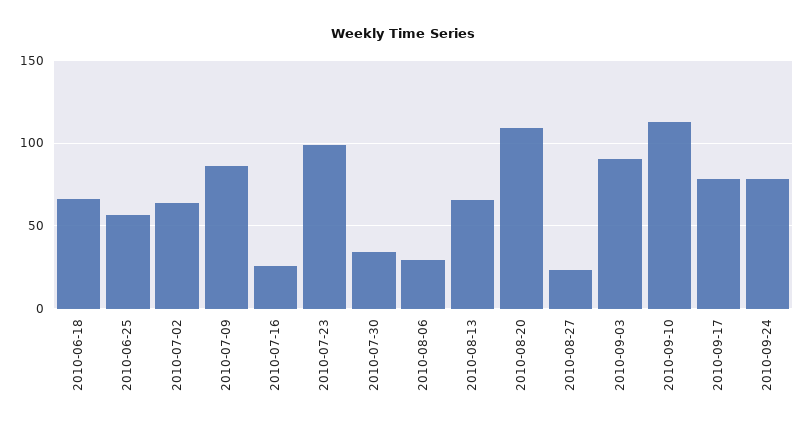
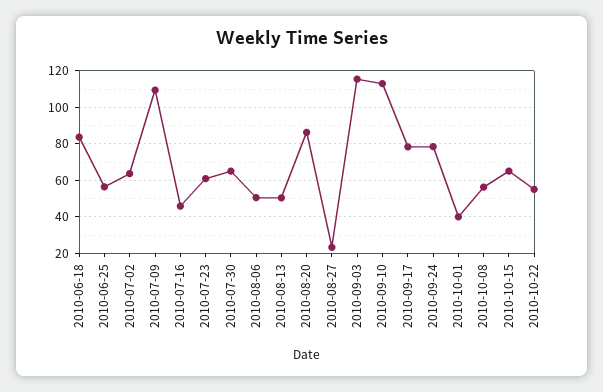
2010-06-18: 65 -> 85
2010-07-09: 85 -> 110
2010-07-16: 25 -> 45
2010-07-23: 100 -> 60
2010-07-30: 35 -> 65
2010-08-06: 30 -> 50
2010-08-13: 65 -> 50
2010-08-20: 110 -> 85
2010-09-03: 90 -> 115
2010-10-01: none -> 40
2010-10-08: none -> 55
2010-10-15: none -> 65
2010-10-22: none -> 55

